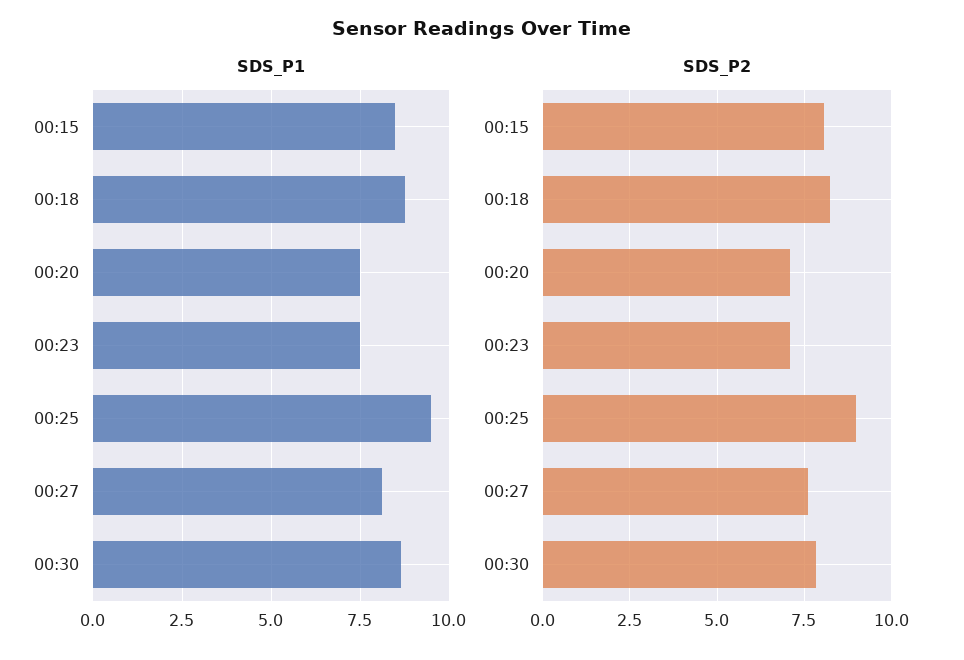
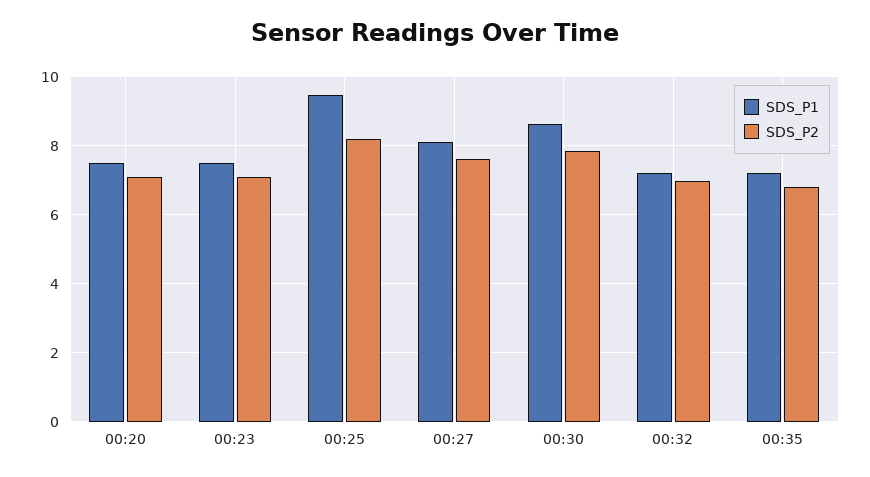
SDS_P1, 00:15: 8.5 -> none
SDS_P1, 00:18: 8.75 -> none
SDS_P2, 00:15: 8 -> none
SDS_P2, 00:18: 8.25 -> none
SDS_P2, 00:25: 9 -> 8.2
SDS_P1, 00:32: none -> 7.2
SDS_P2, 00:32: none -> 7
SDS_P1, 00:35: none -> 7.2
SDS_P2, 00:35: none -> 6.8

